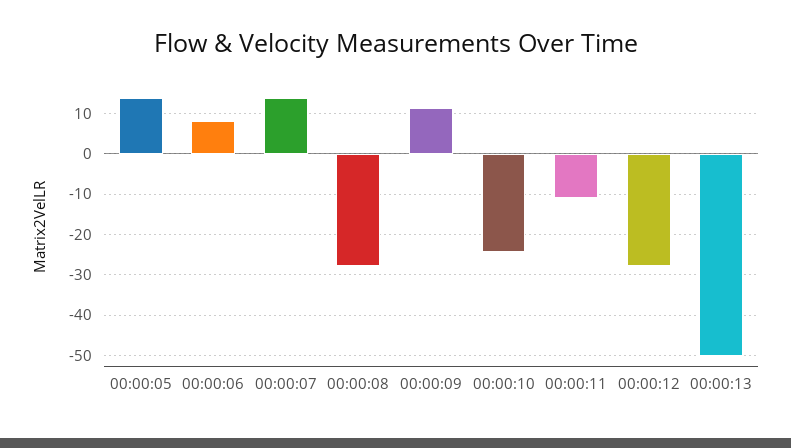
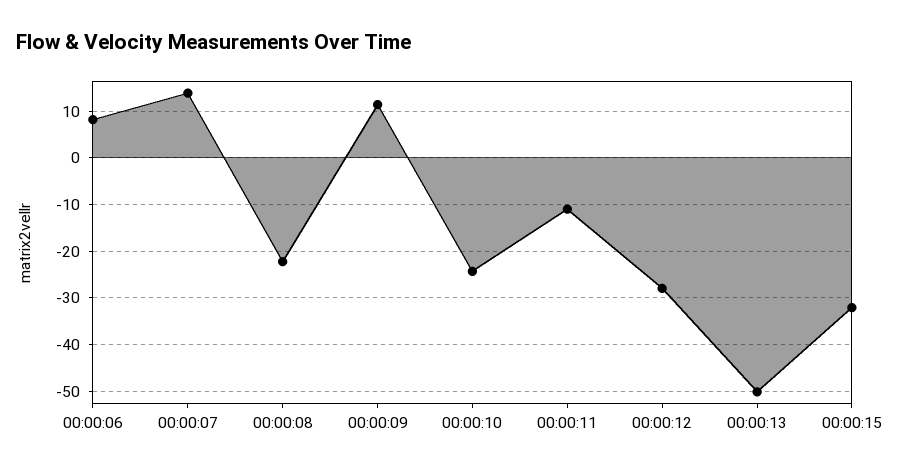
00:00:05: 14 -> none
00:00:08: -28 -> -22
00:00:15: none -> -32

